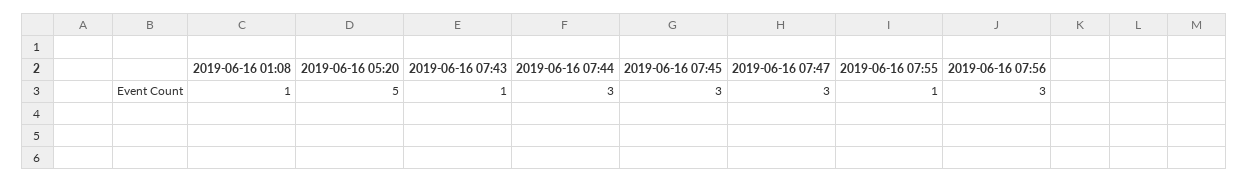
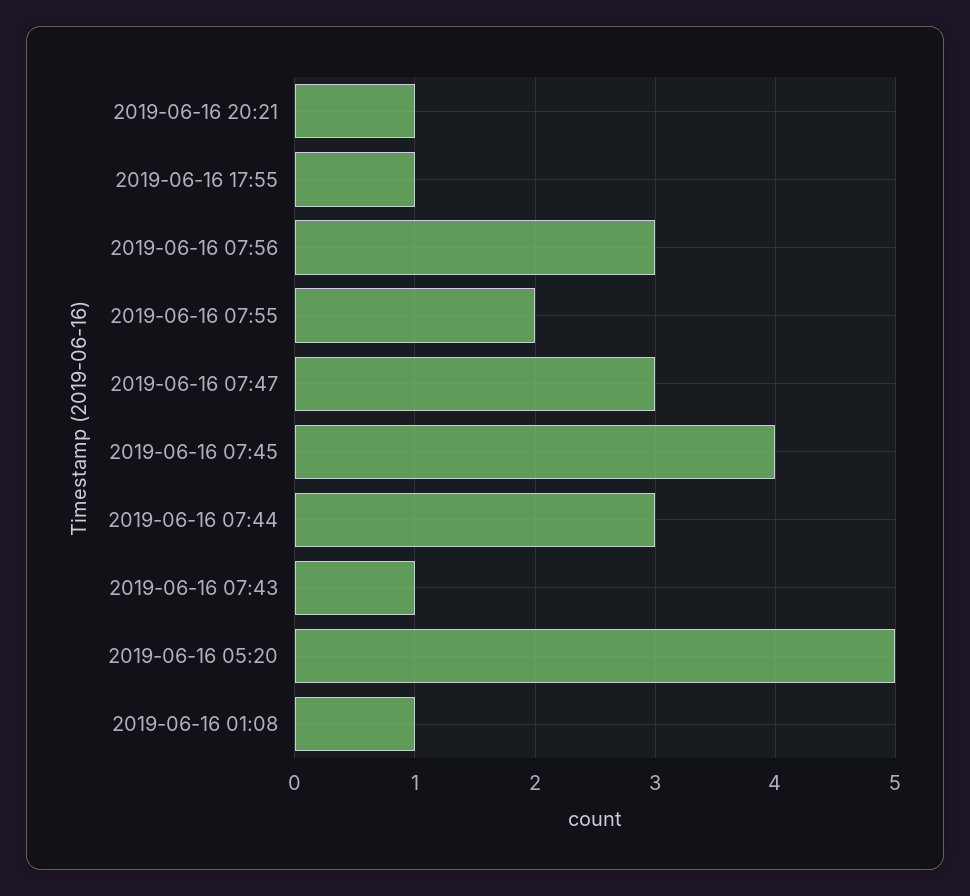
2019-06-16 07:45: 3 -> 4
2019-06-16 07:55: 1 -> 2
2019-06-16 20:21: none -> 1
2019-06-16 17:55: none -> 1

